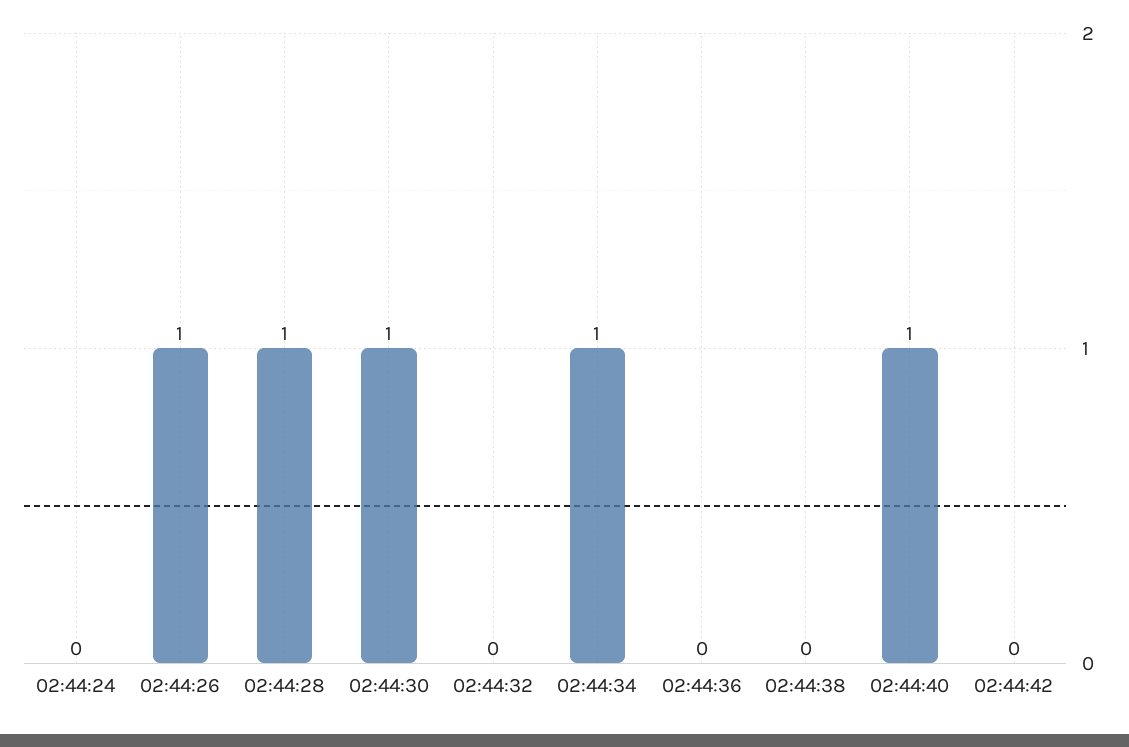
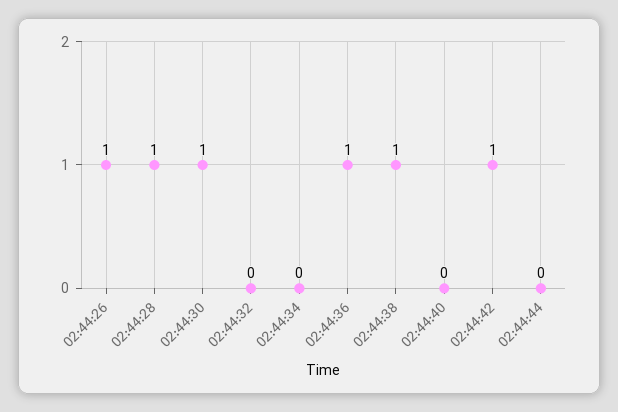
02:44:24: 0 -> none
02:44:34: 1 -> 0
02:44:36: 0 -> 1
02:44:38: 0 -> 1
02:44:40: 1 -> 0
02:44:42: 0 -> 1
02:44:44: none -> 0

